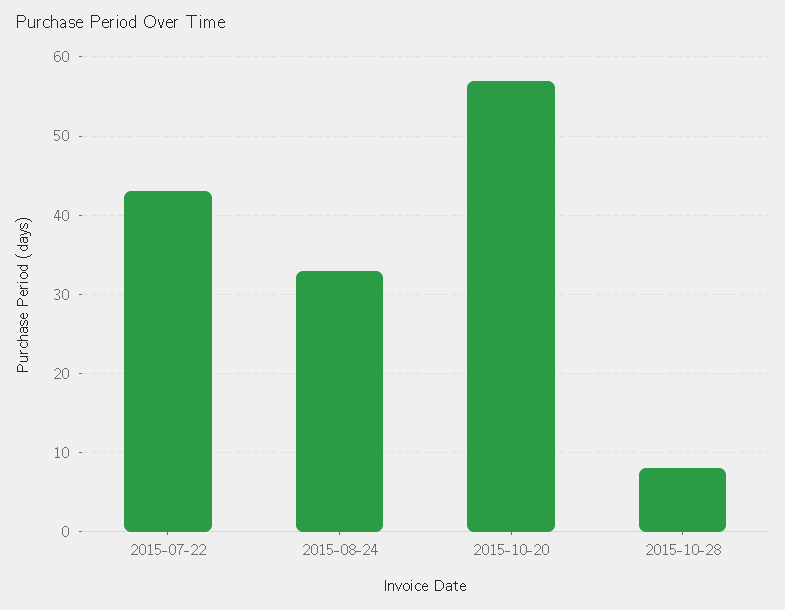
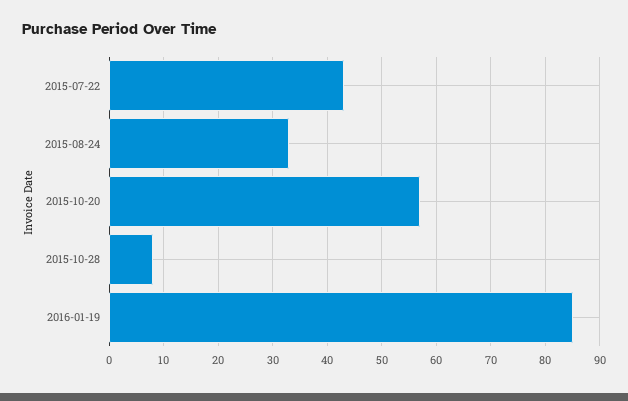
2016-01-19: none -> 85

